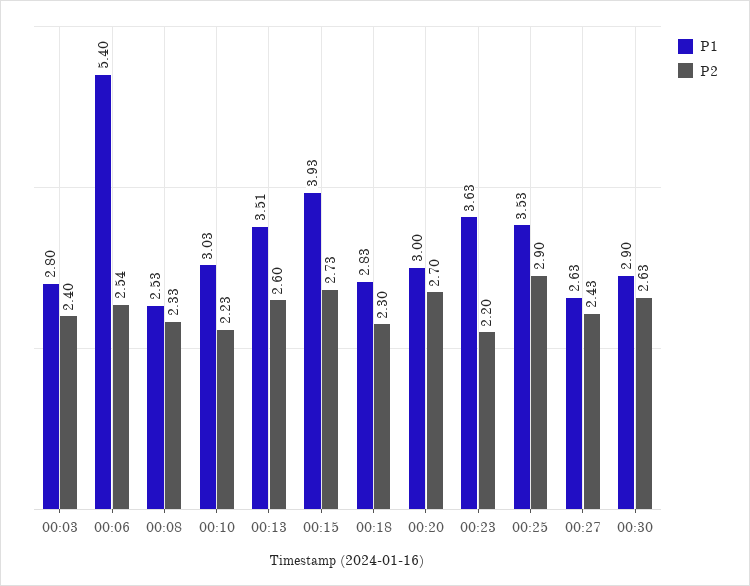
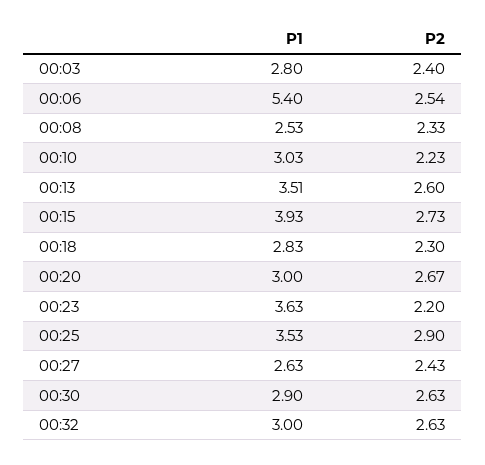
P2, 00:20: 2.7 -> 2.67
P1, 00:32: none -> 3
P2, 00:32: none -> 2.63

